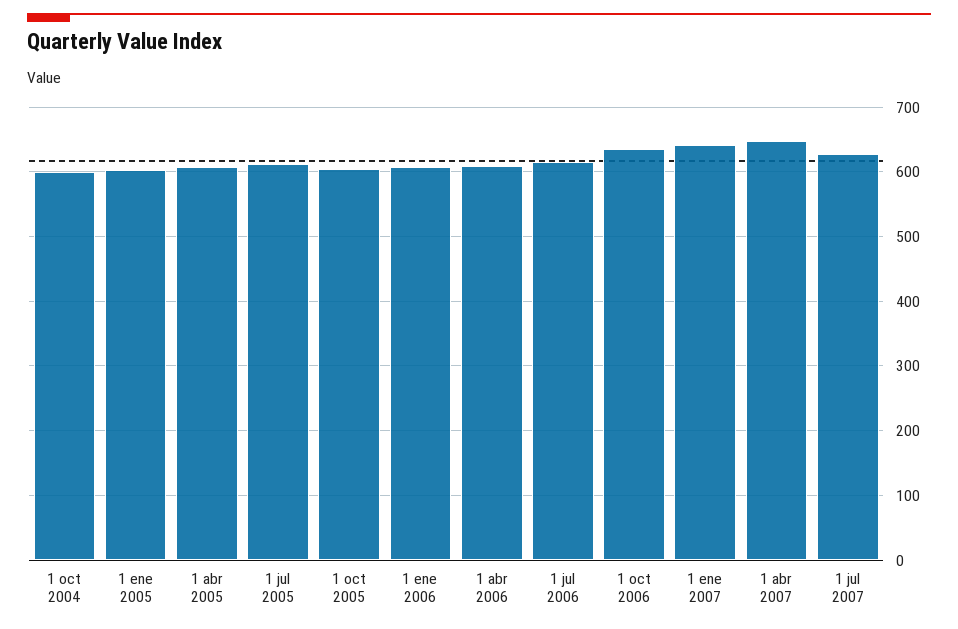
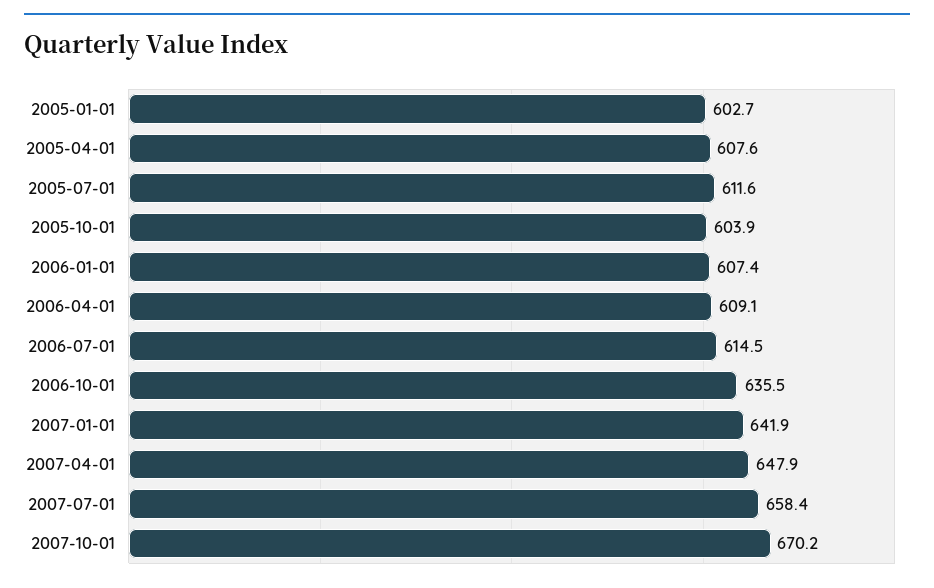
1 oct 2004: 600 -> none
1 jul 2007: 630 -> 658.4
2007-10-01: none -> 670.2

